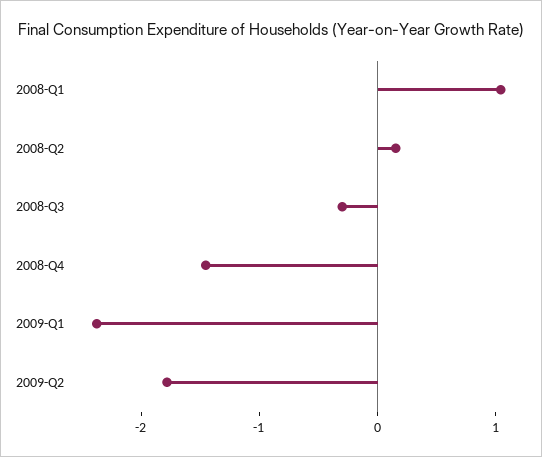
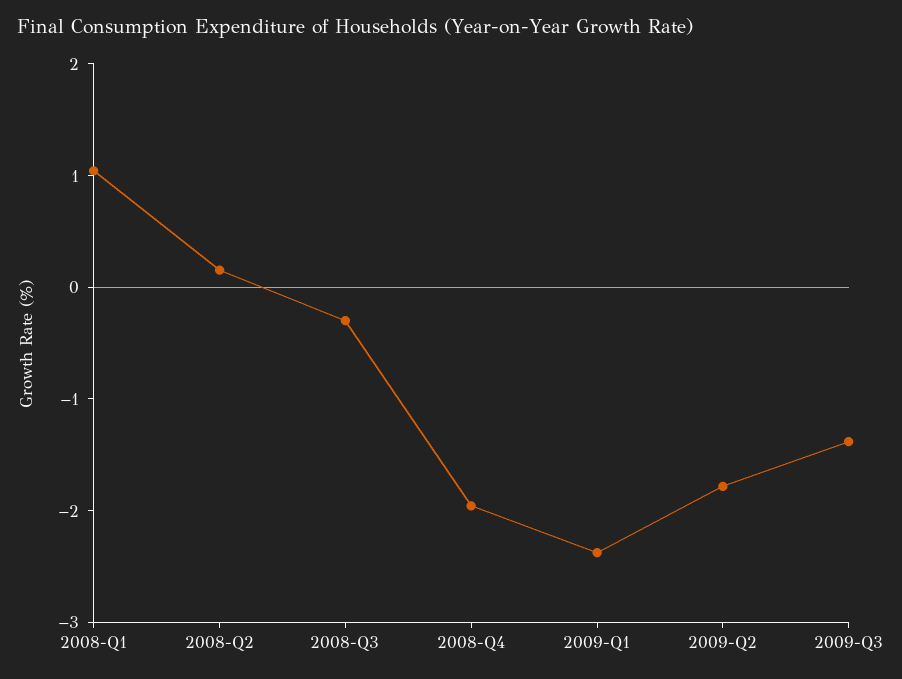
2008-Q4: -1.4 -> -2
2009-Q3: none -> -1.4

